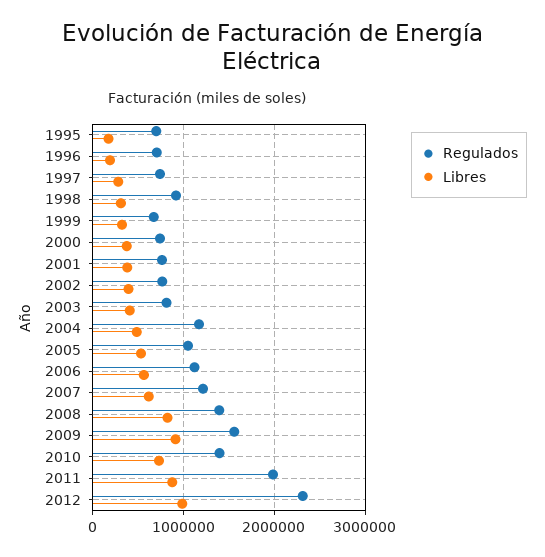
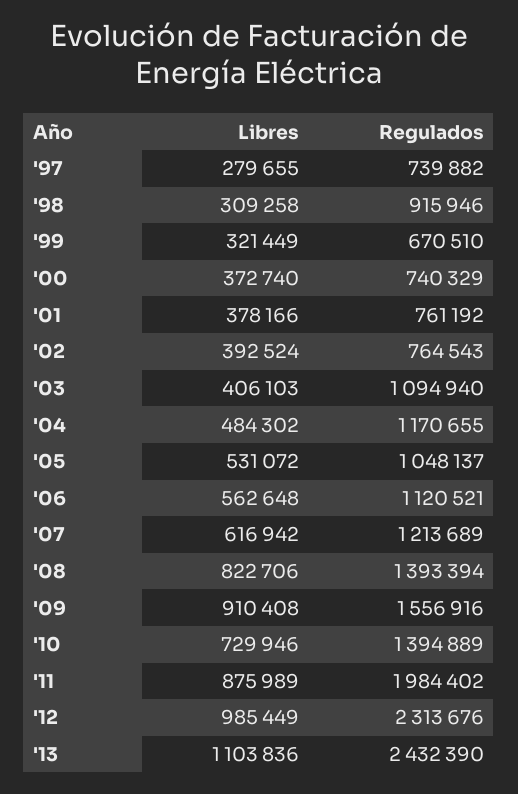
Regulados, 1995: 700000 -> none
Libres, 1995: 200000 -> none
Regulados, 1996: 700000 -> none
Libres, 1996: 200000 -> none
Regulados, 2003: 800000 -> 1094940
Libres, '13: none -> 1103836
Regulados, '13: none -> 2432390

